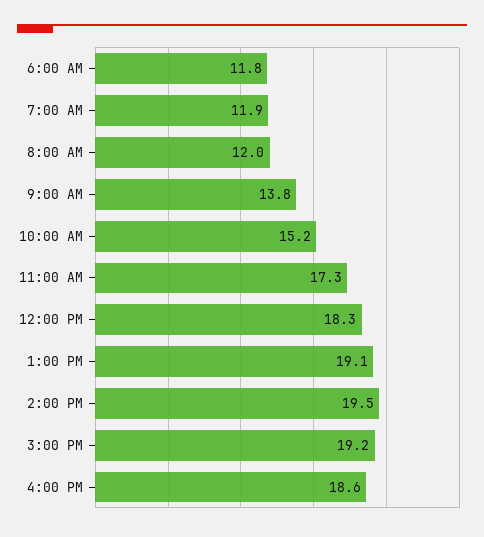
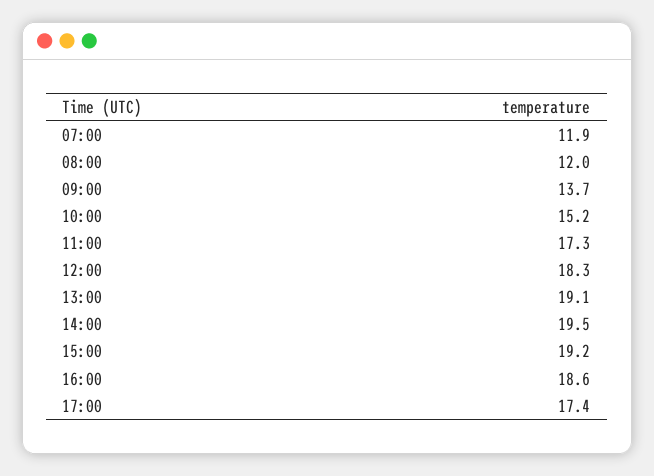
6:00 AM: 11.8 -> none
9:00 AM: 13.8 -> 13.7
17:00: none -> 17.4

